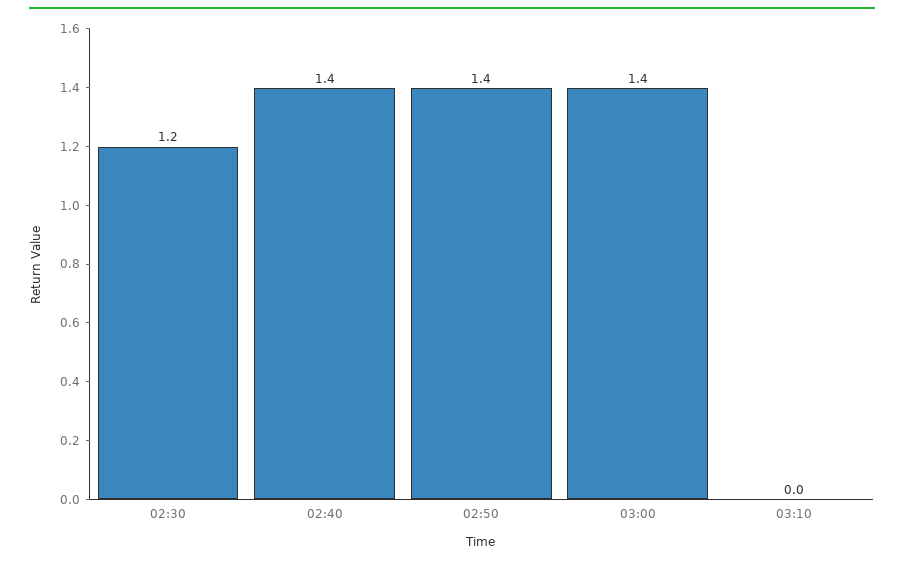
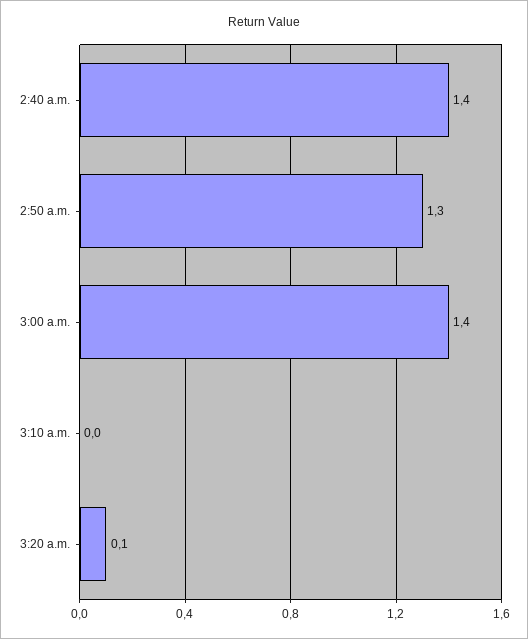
02:30: 1.2 -> none
02:50: 1.4 -> 1.3
3:20 a.m.: none -> 0.1

